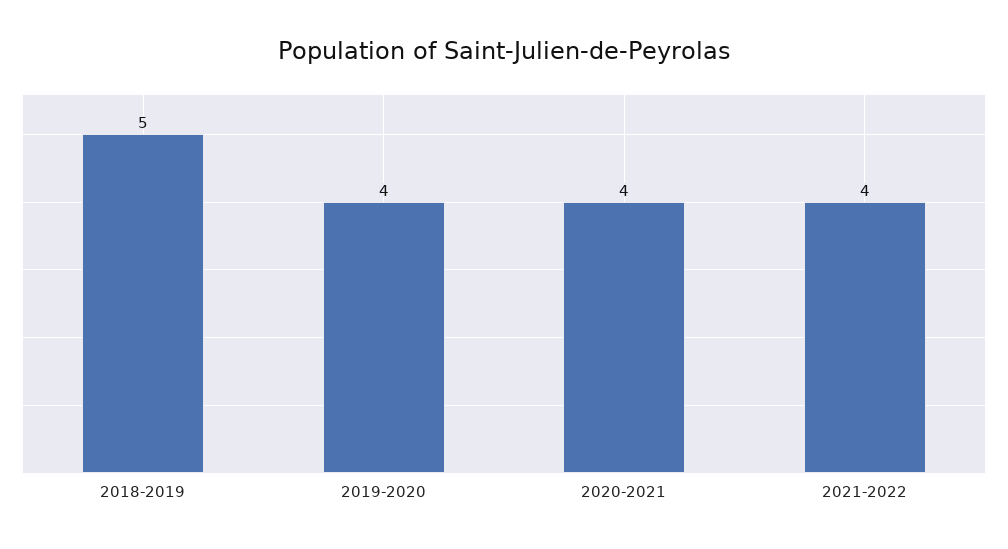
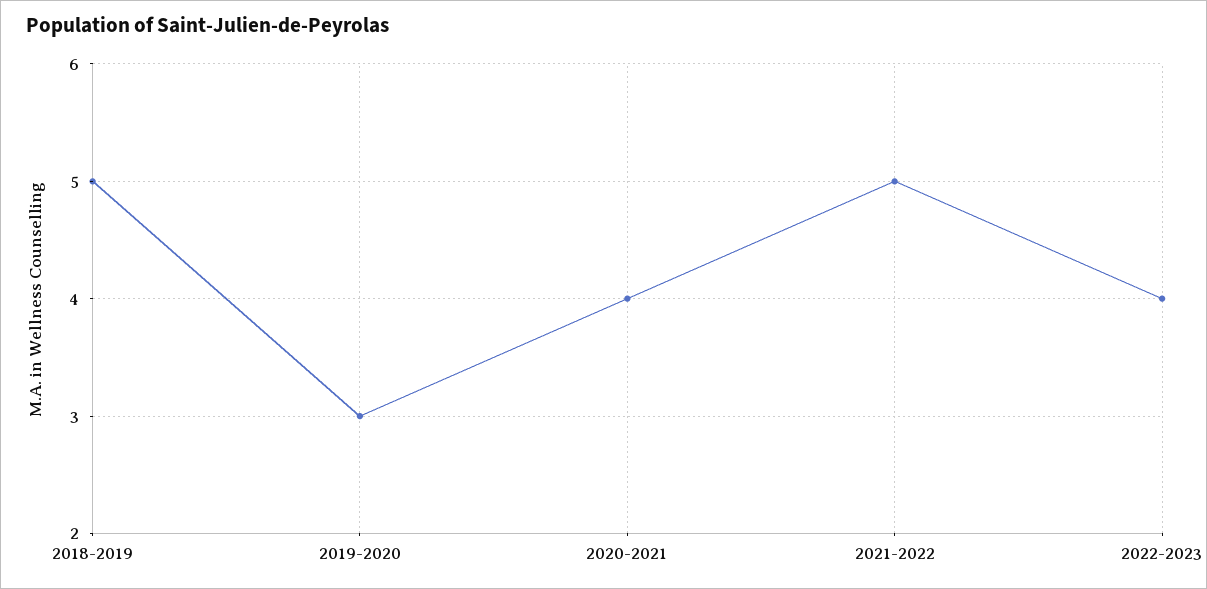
2019-2020: 4 -> 3
2021-2022: 4 -> 5
2022-2023: none -> 4

